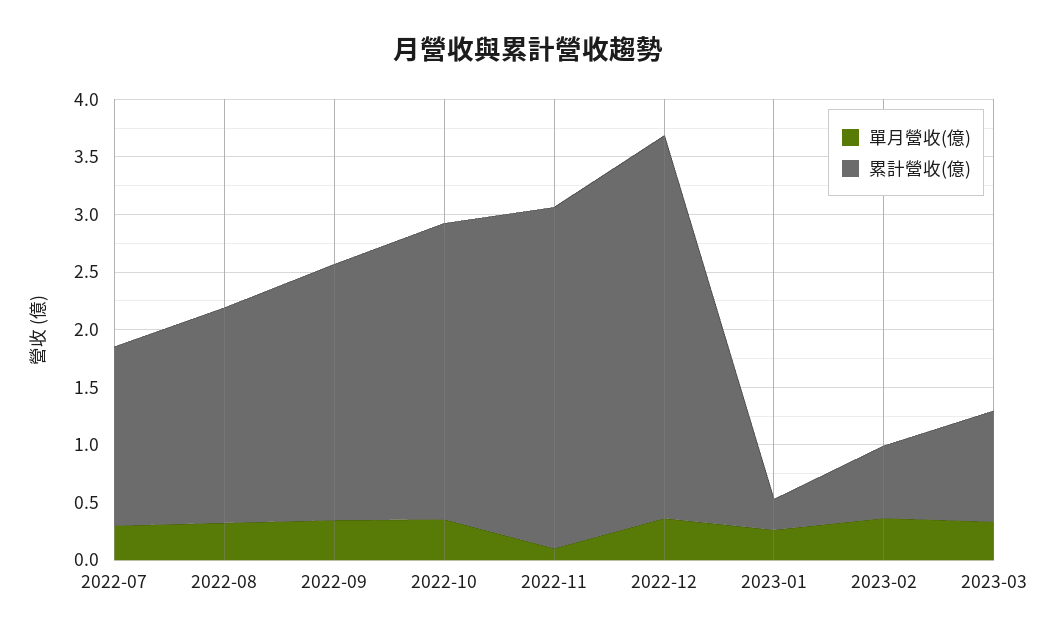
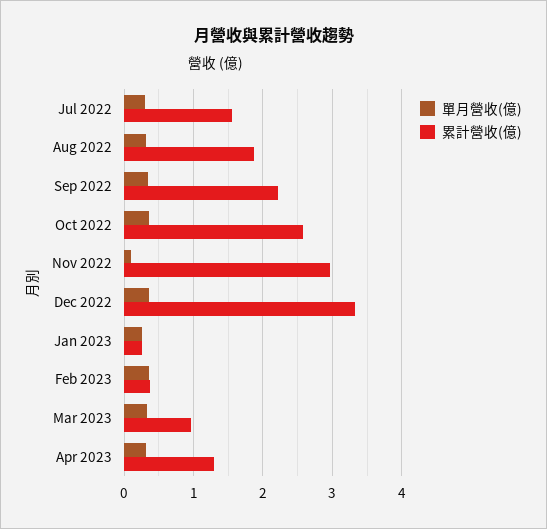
累計營收(億), 2023-02: 0.6 -> 0.4
單月營收(億), Apr 2023: none -> 0.3
累計營收(億), Apr 2023: none -> 1.3

